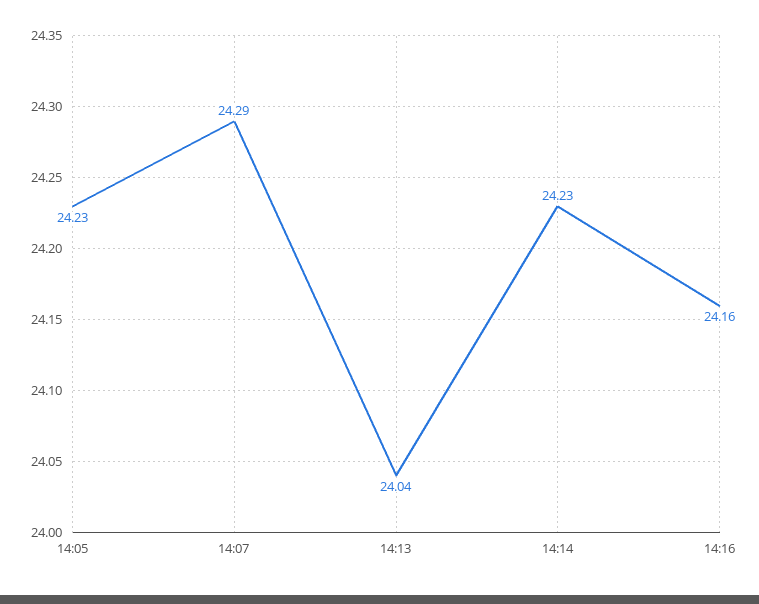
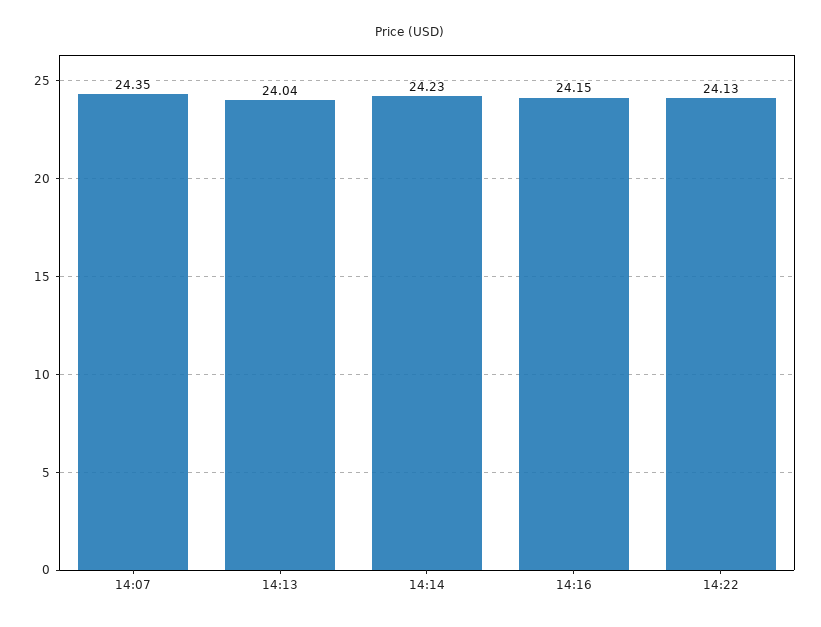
14:05: 24.23 -> none
14:07: 24.29 -> 24.35
14:16: 24.16 -> 24.15
14:22: none -> 24.13

